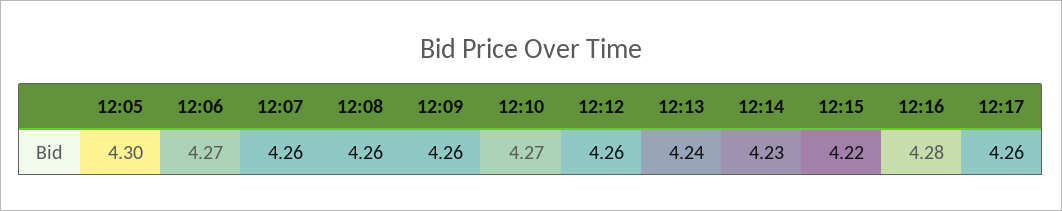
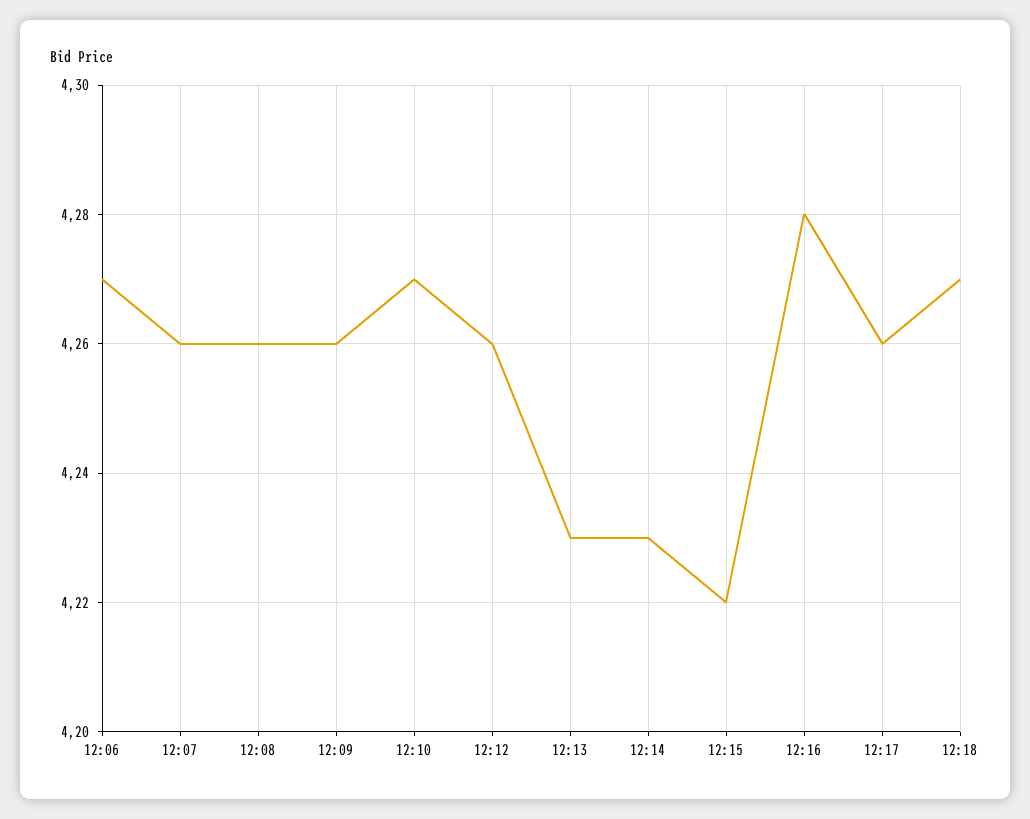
12:05: 4.3 -> none
12:13: 4.24 -> 4.23
12:18: none -> 4.27

